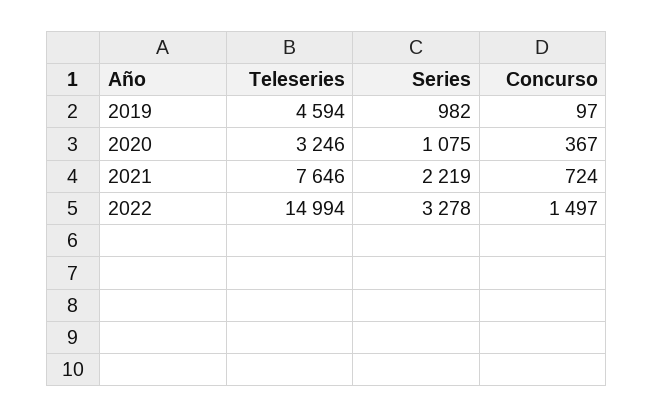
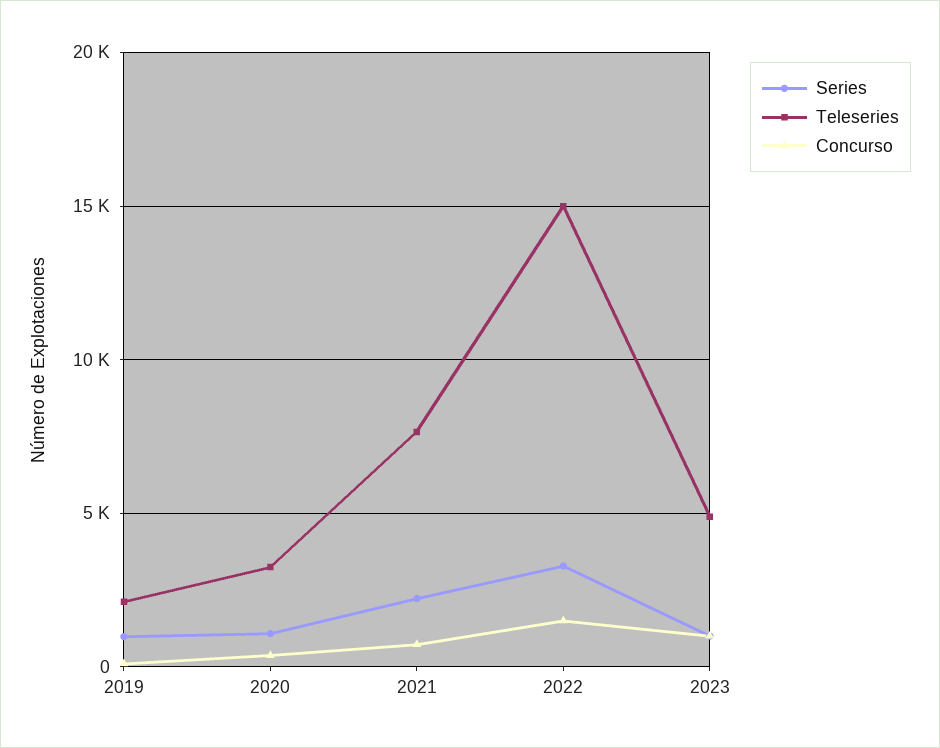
Teleseries, 2019: 4594 -> 2000
Series, 2023: none -> 1000
Teleseries, 2023: none -> 5000
Concurso, 2023: none -> 1000

